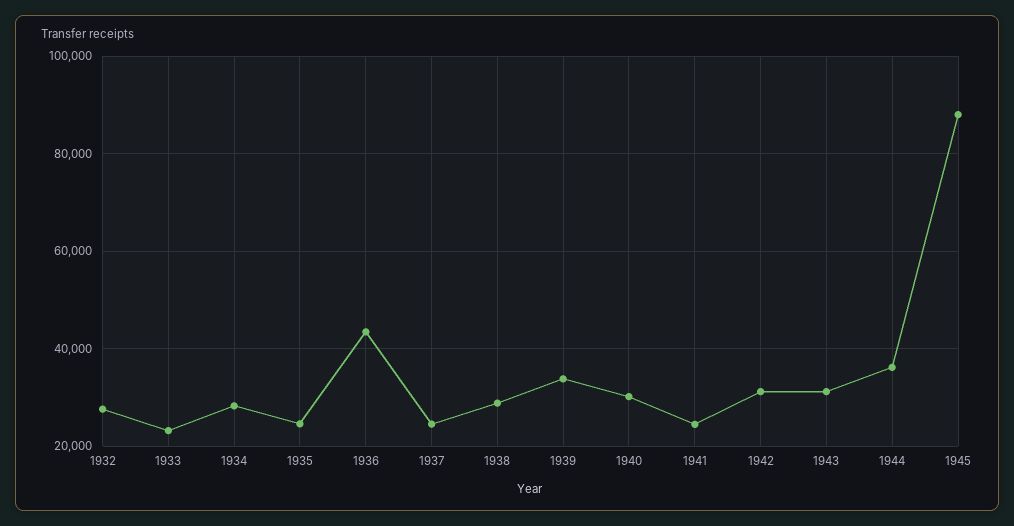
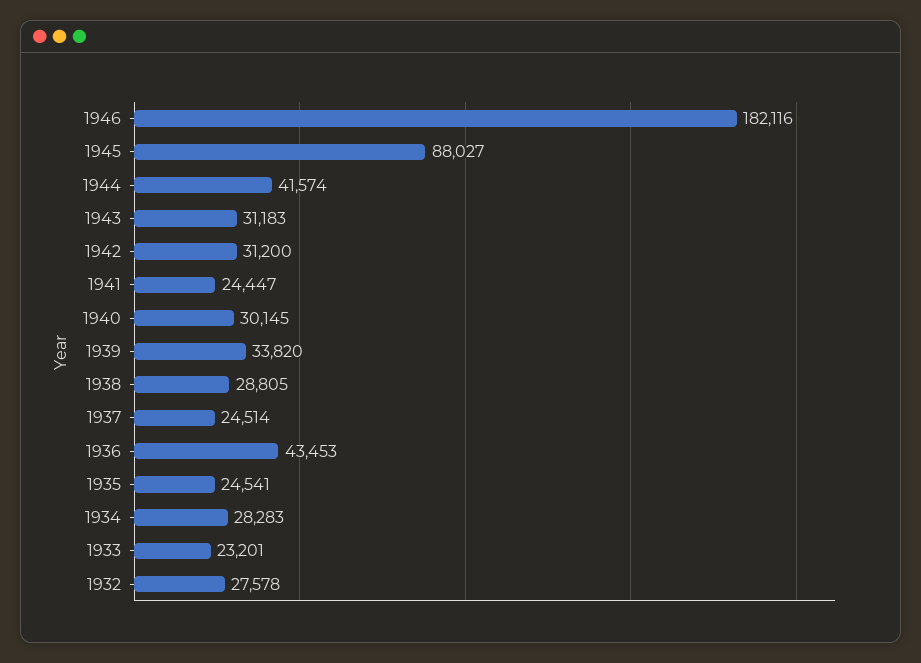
1944: 36000 -> 41574
1946: none -> 182116

